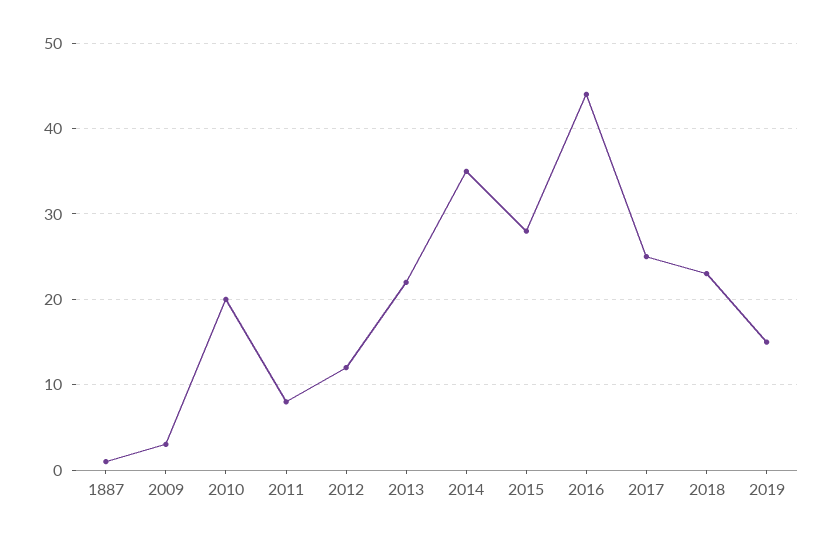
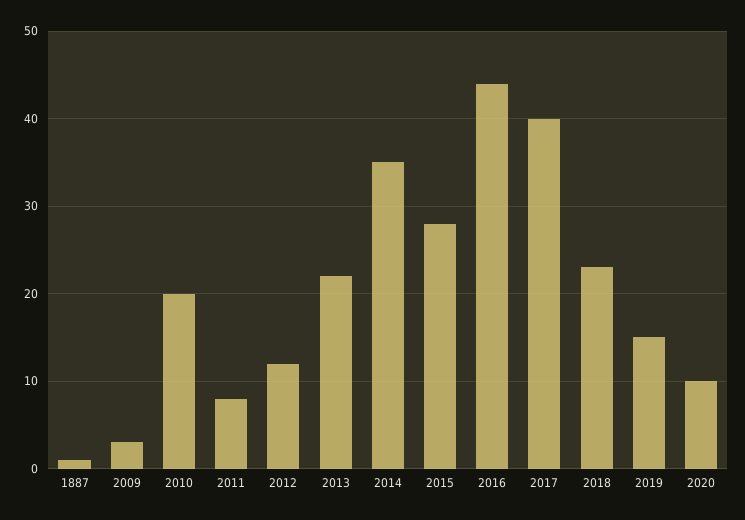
2017: 25 -> 40
2020: none -> 10

